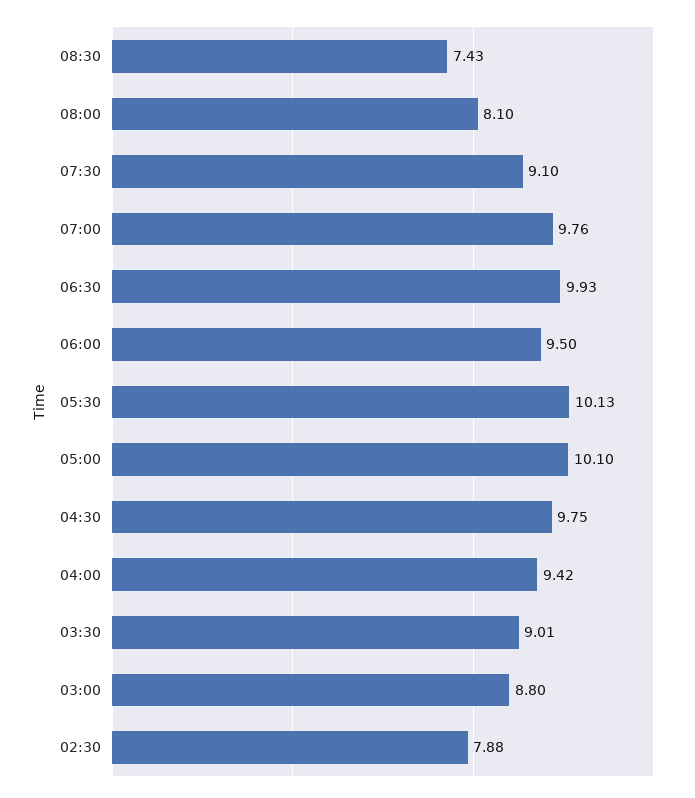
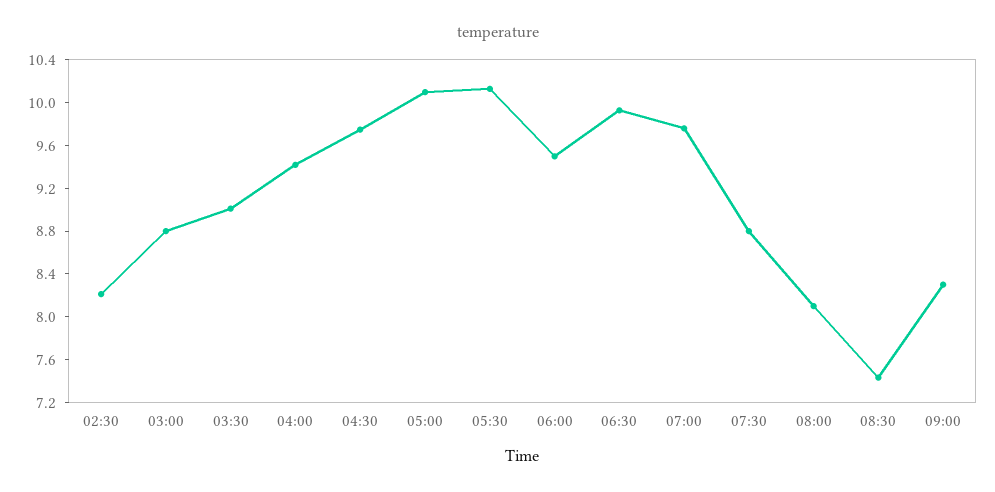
07:30: 9.1 -> 8.8
02:30: 7.88 -> 8.2
09:00: none -> 8.3

